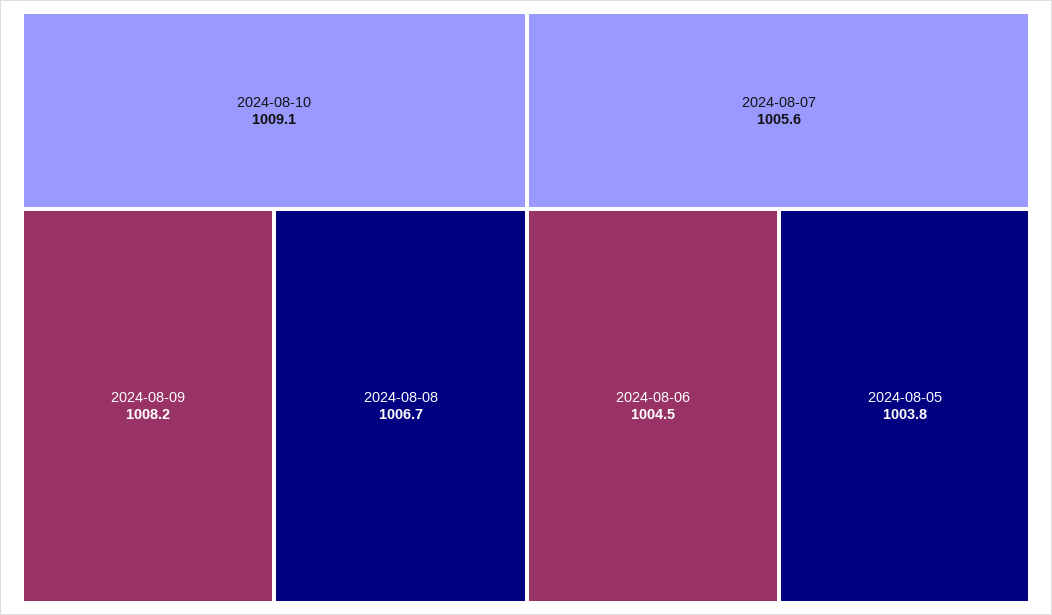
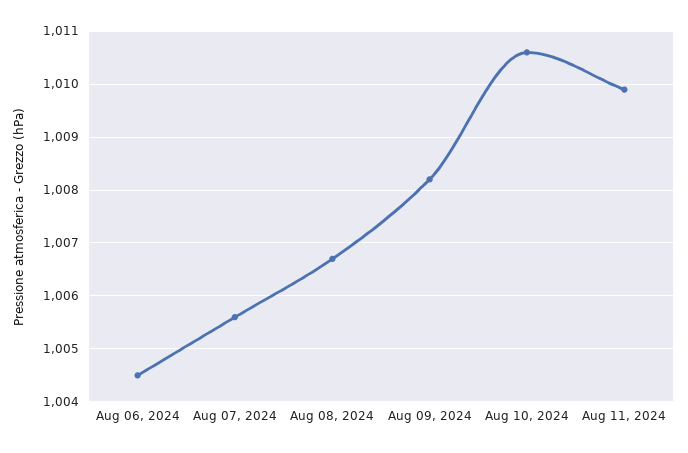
2024-08-10: 1009.1 -> 1010.5
2024-08-05: 1003.8 -> none
Aug 11, 2024: none -> 1010

